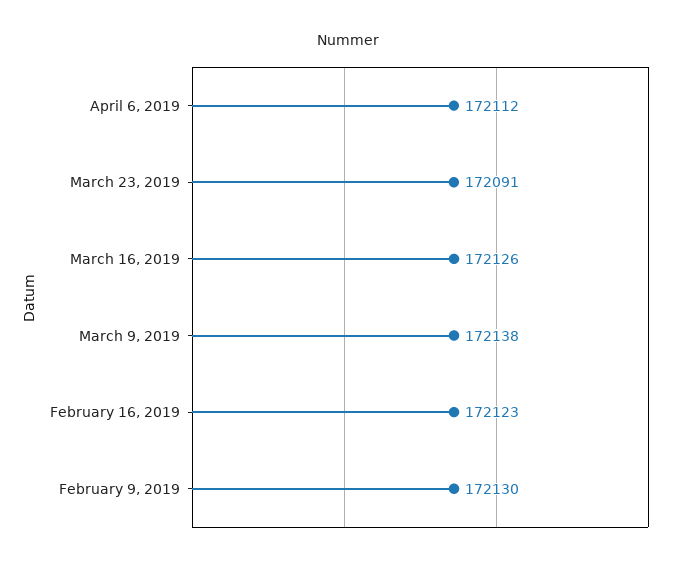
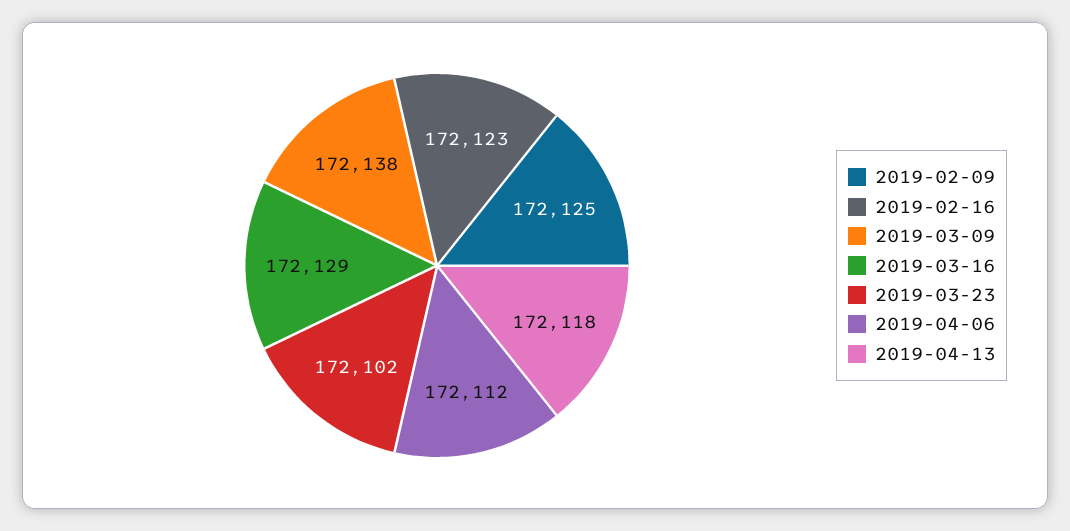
March 23, 2019: 172091 -> 172102
March 16, 2019: 172126 -> 172129
February 9, 2019: 172130 -> 172125
2019-04-13: none -> 172118

